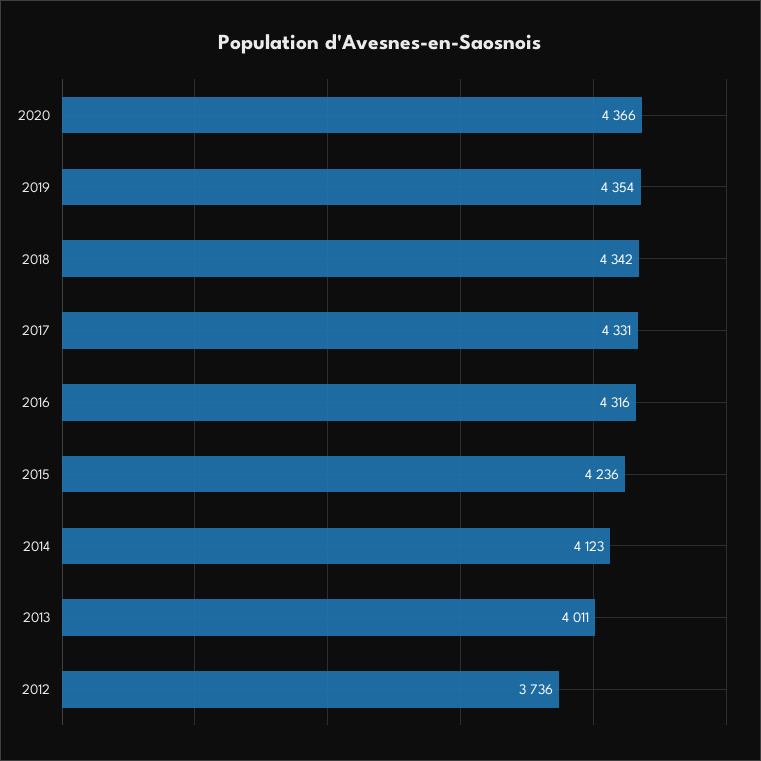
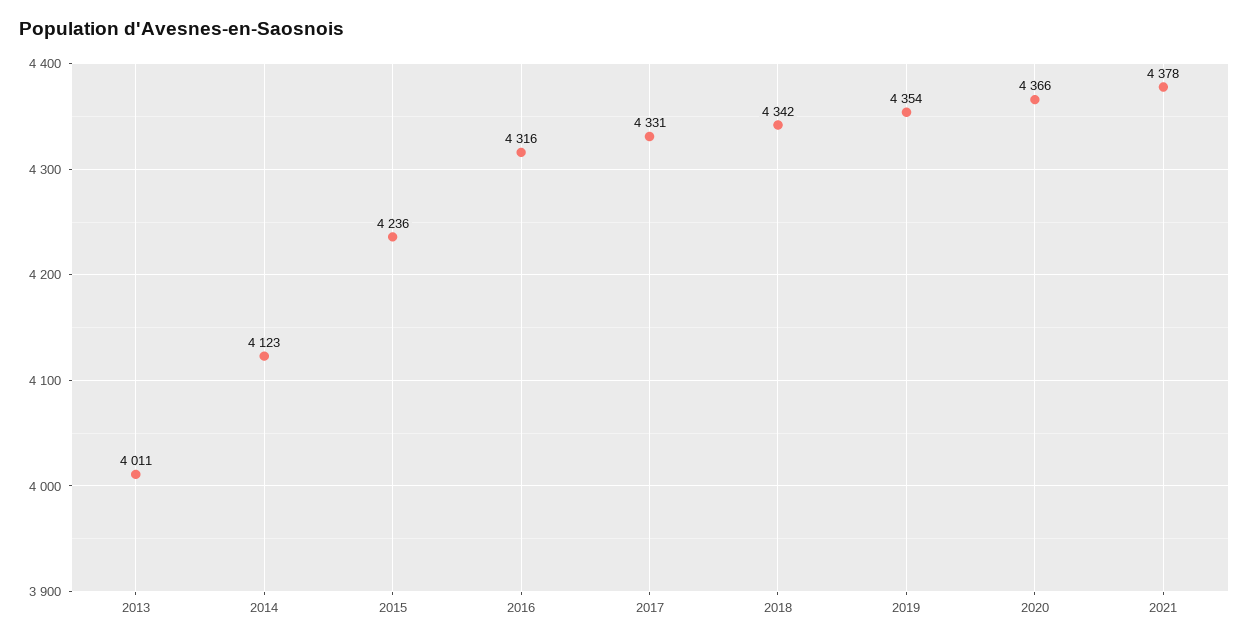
2012: 3736 -> none
2021: none -> 4378

